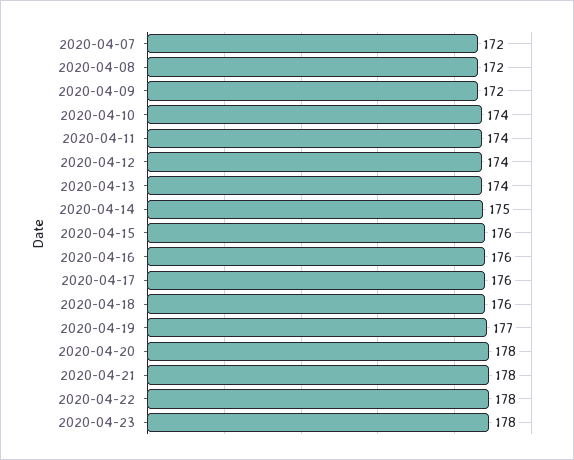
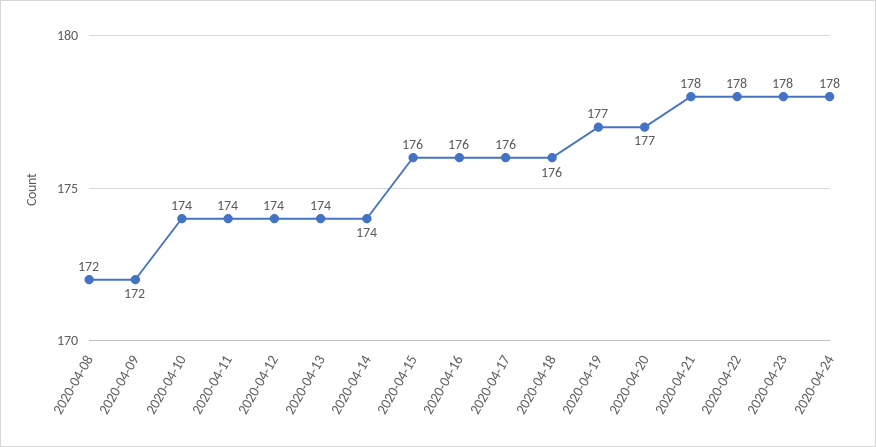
2020-04-07: 172 -> none
2020-04-14: 175 -> 174
2020-04-20: 178 -> 177
2020-04-24: none -> 178

